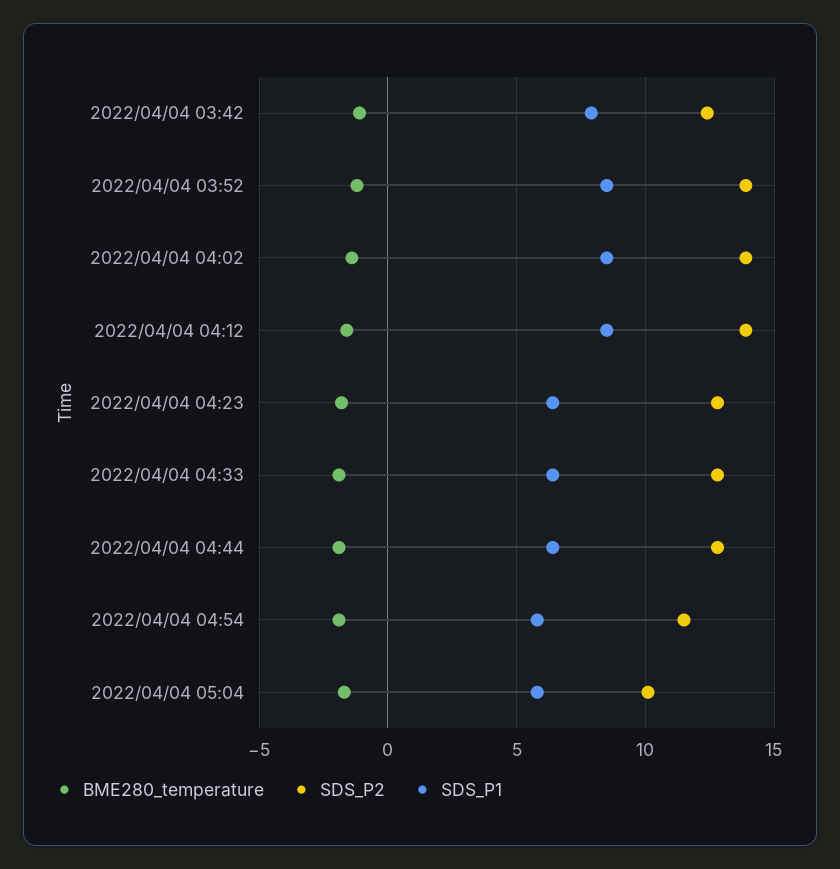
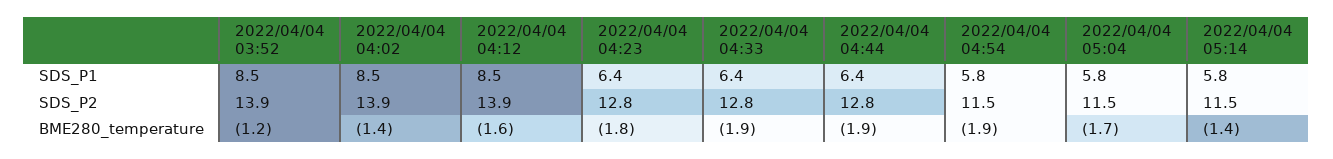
BME280_temperature, 2022/04/04 03:42: -1 -> none
SDS_P2, 2022/04/04 03:42: 12.5 -> none
SDS_P1, 2022/04/04 03:42: 8 -> none
SDS_P2, 2022/04/04 05:04: 10 -> 11.5
SDS_P1, 2022/04/04 05:14: none -> 5.8
SDS_P2, 2022/04/04 05:14: none -> 11.5
BME280_temperature, 2022/04/04 05:14: none -> -1.4

